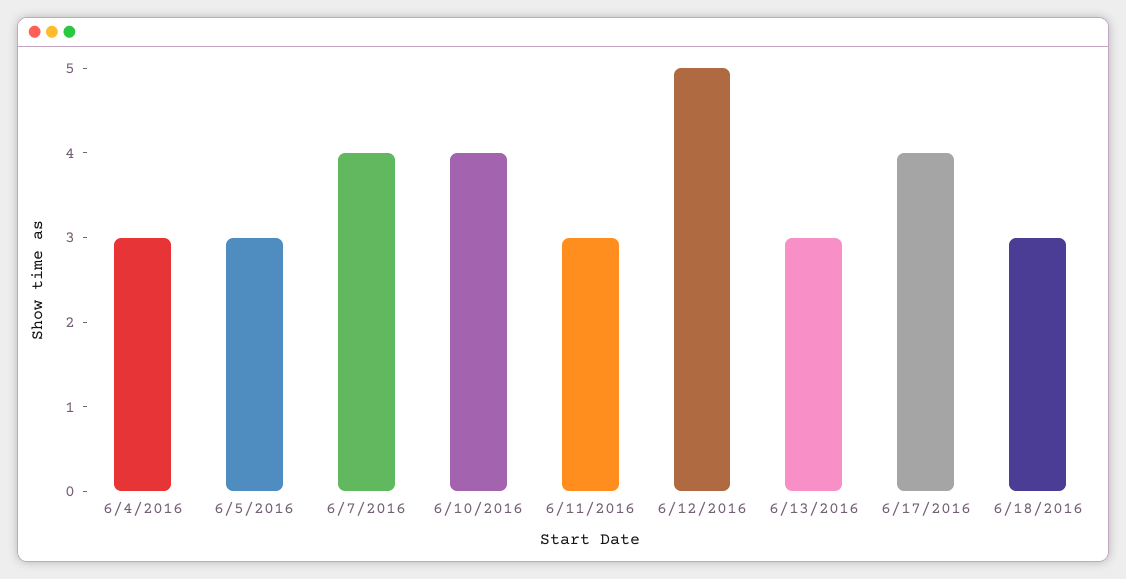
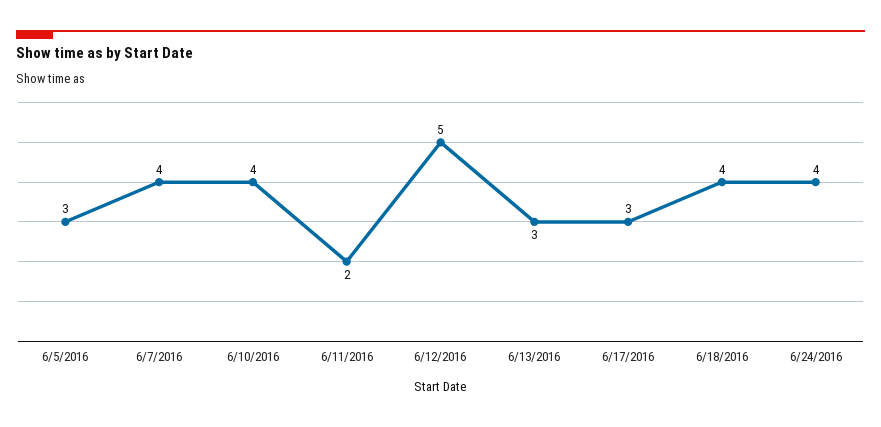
6/4/2016: 3 -> none
6/11/2016: 3 -> 2
6/17/2016: 4 -> 3
6/18/2016: 3 -> 4
6/24/2016: none -> 4

